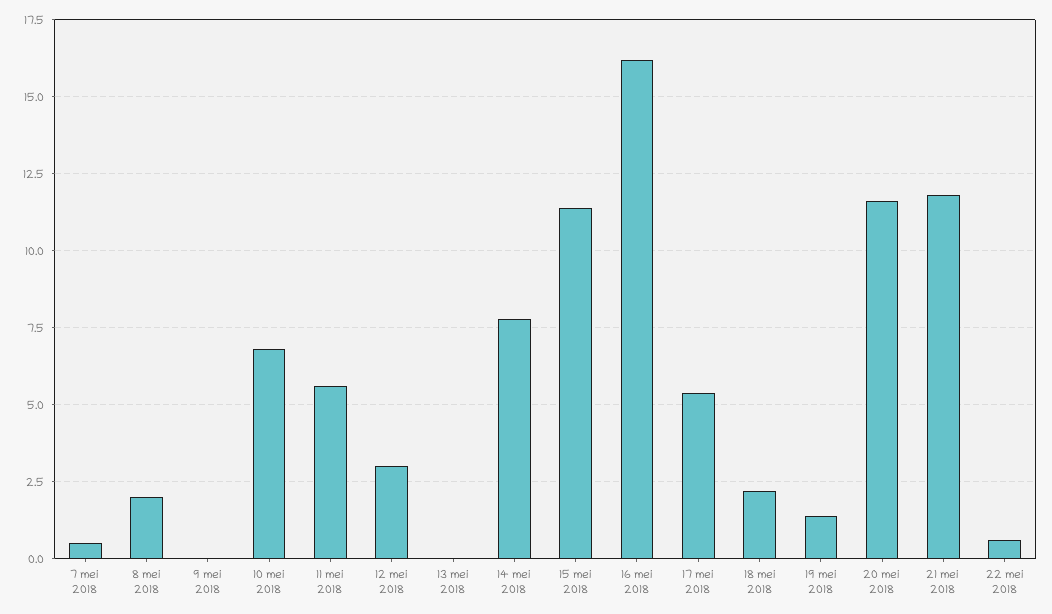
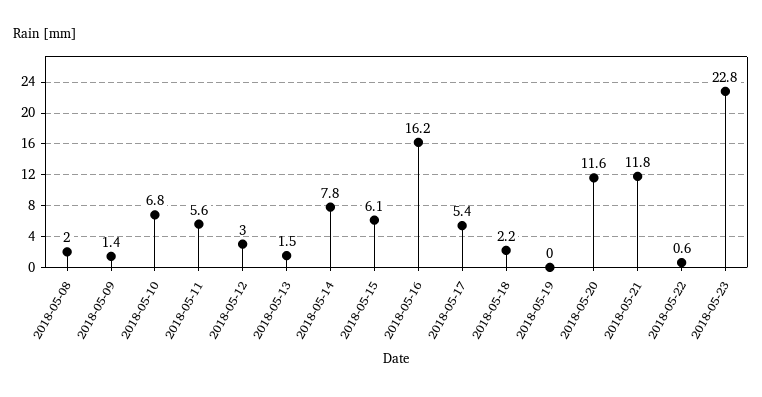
7 mei 2018: 0.5 -> none
9 mei 2018: 0 -> 1.4
13 mei 2018: 0 -> 1.5
15 mei 2018: 11.5 -> 6.1
19 mei 2018: 1.5 -> 0
2018-05-23: none -> 22.8

